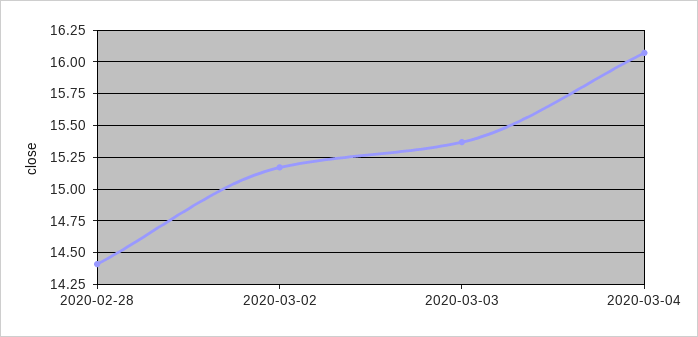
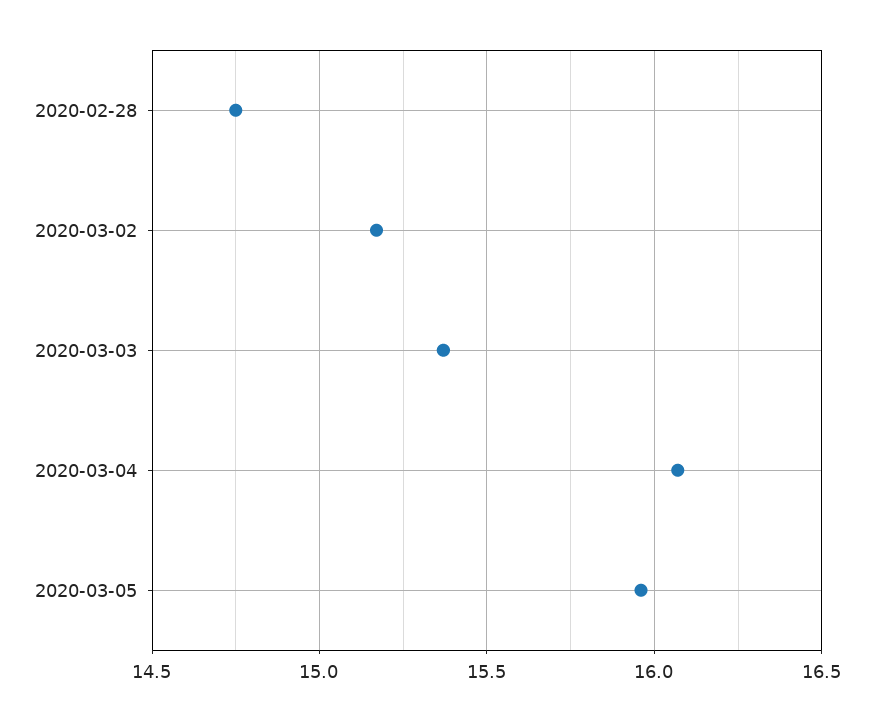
2020-02-28: 14.4 -> 14.75
2020-03-05: none -> 15.95

